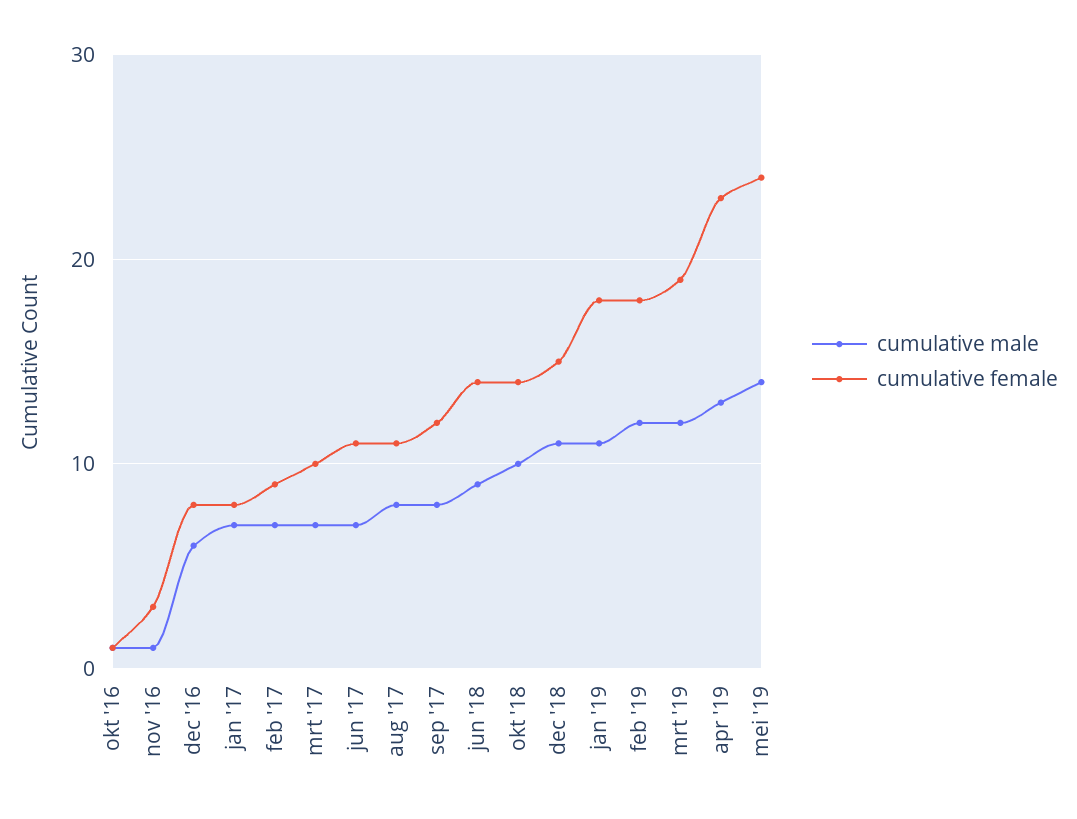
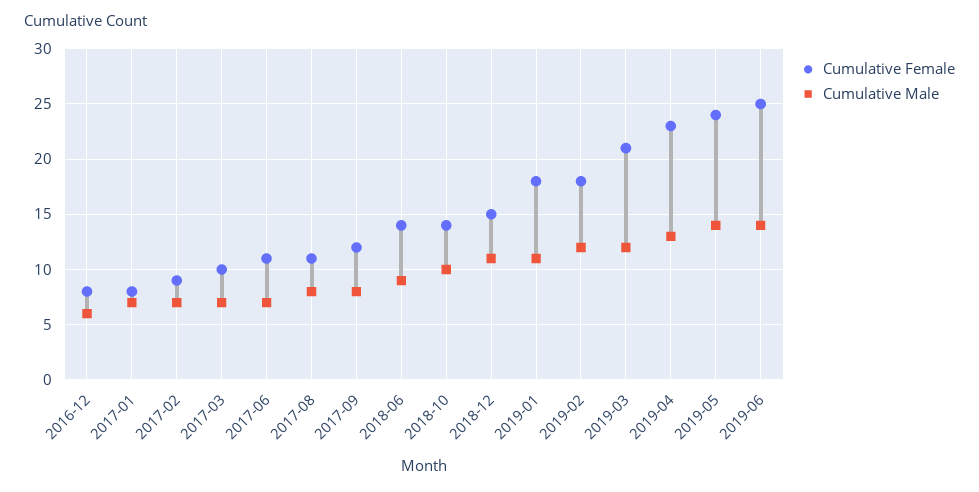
cumulative male, okt '16: 1 -> none
cumulative female, okt '16: 1 -> none
cumulative male, nov '16: 1 -> none
cumulative female, nov '16: 3 -> none
cumulative female, mrt '19: 19 -> 21
cumulative female, 2019-06: none -> 25
cumulative male, 2019-06: none -> 14

